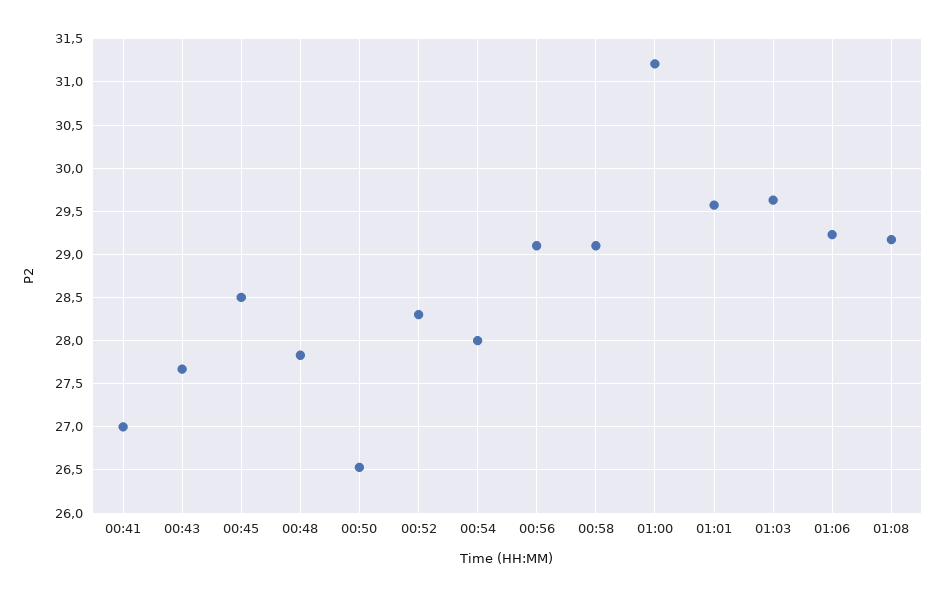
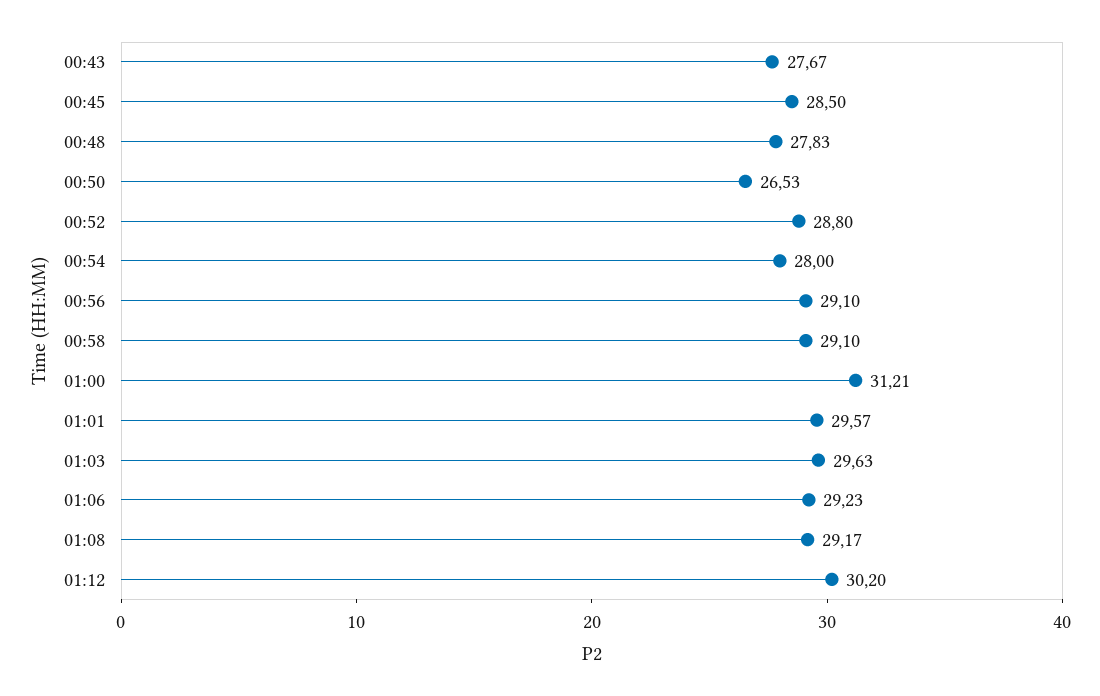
00:41: 27 -> none
00:52: 28.3 -> 28.8
01:12: none -> 30.2

